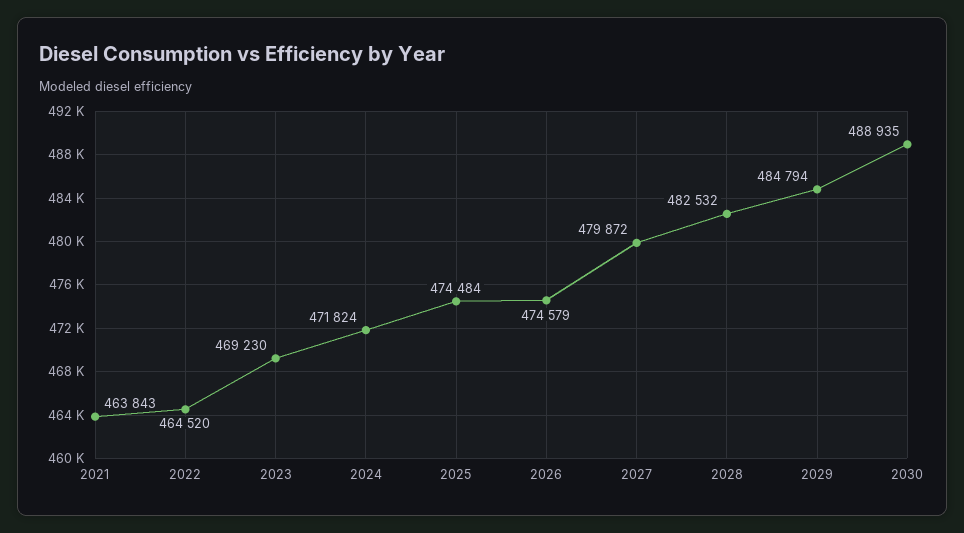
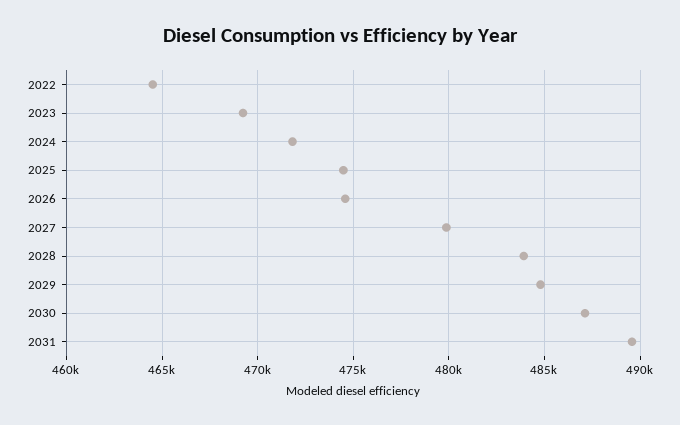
2021: 463843 -> none
2028: 482532 -> 484000
2030: 488935 -> 487000
2031: none -> 489500

